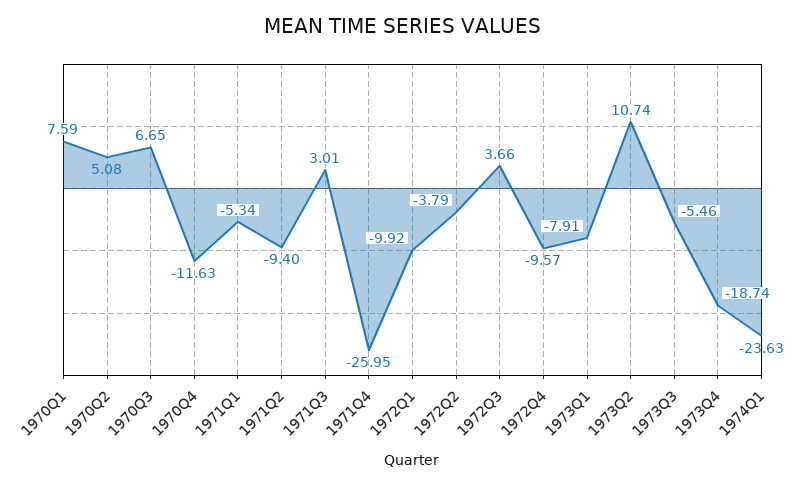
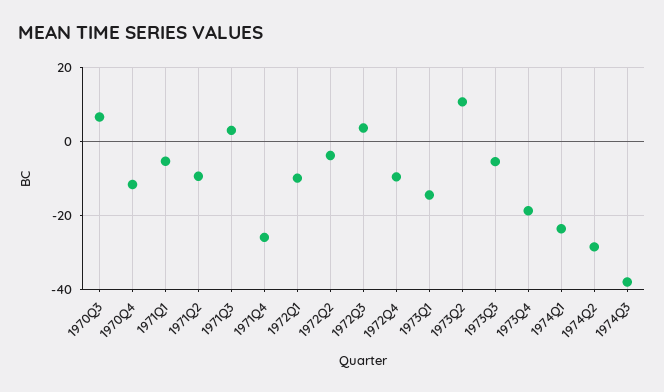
1970Q1: 7.59 -> none
1970Q2: 5.08 -> none
1973Q1: -7.91 -> -14
1974Q2: none -> -28
1974Q3: none -> -38

